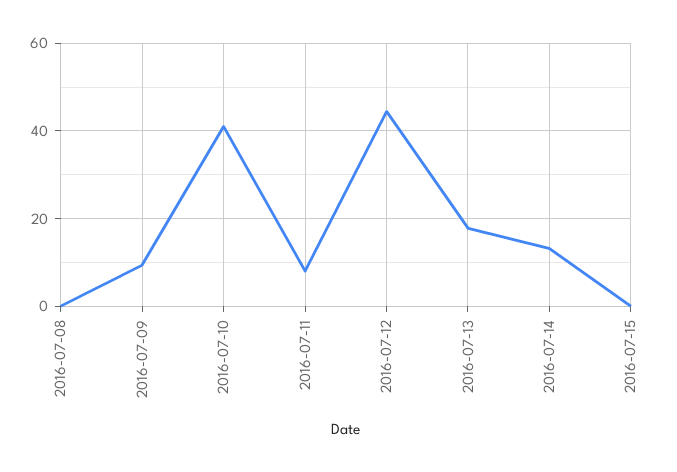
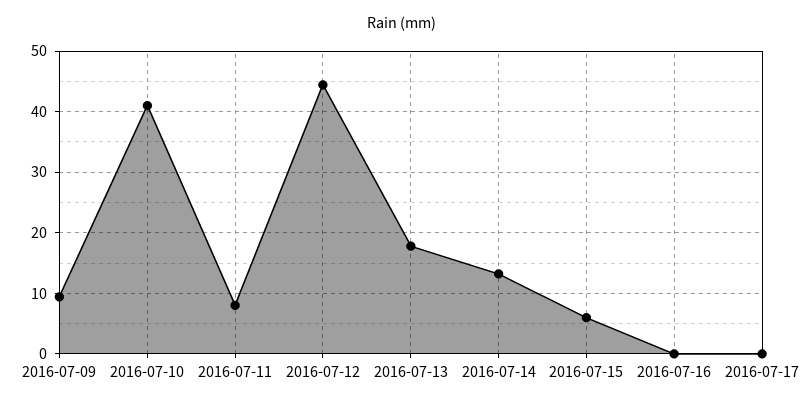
2016-07-08: 0 -> none
2016-07-15: 0 -> 6
2016-07-16: none -> 0
2016-07-17: none -> 0

